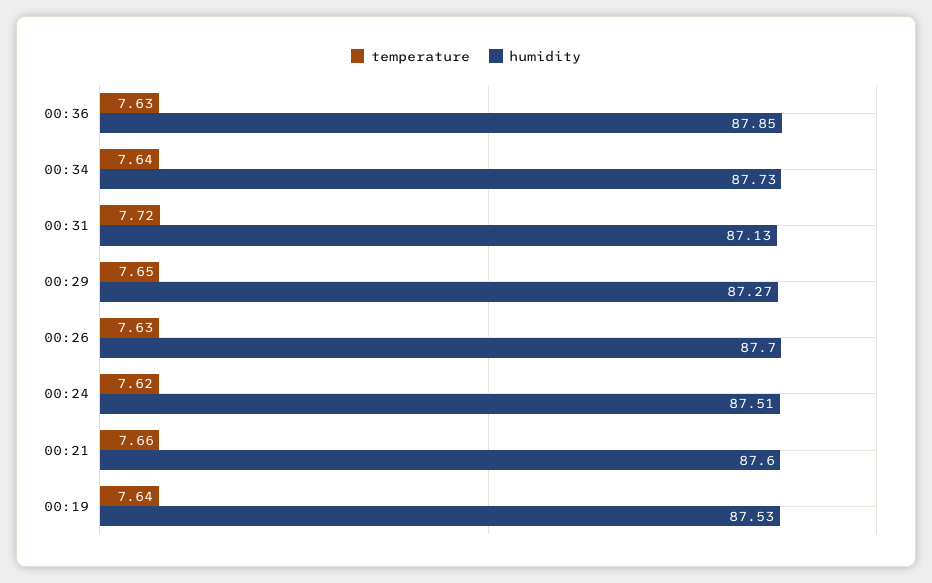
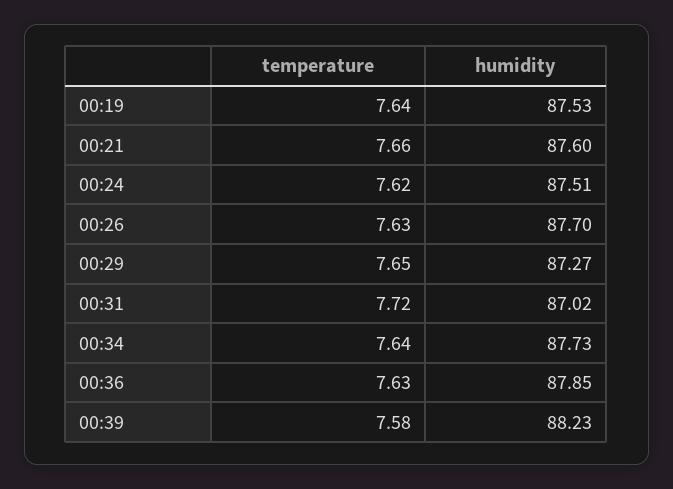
humidity, 00:31: 87.13 -> 87.02
temperature, 00:39: none -> 7.58
humidity, 00:39: none -> 88.23

